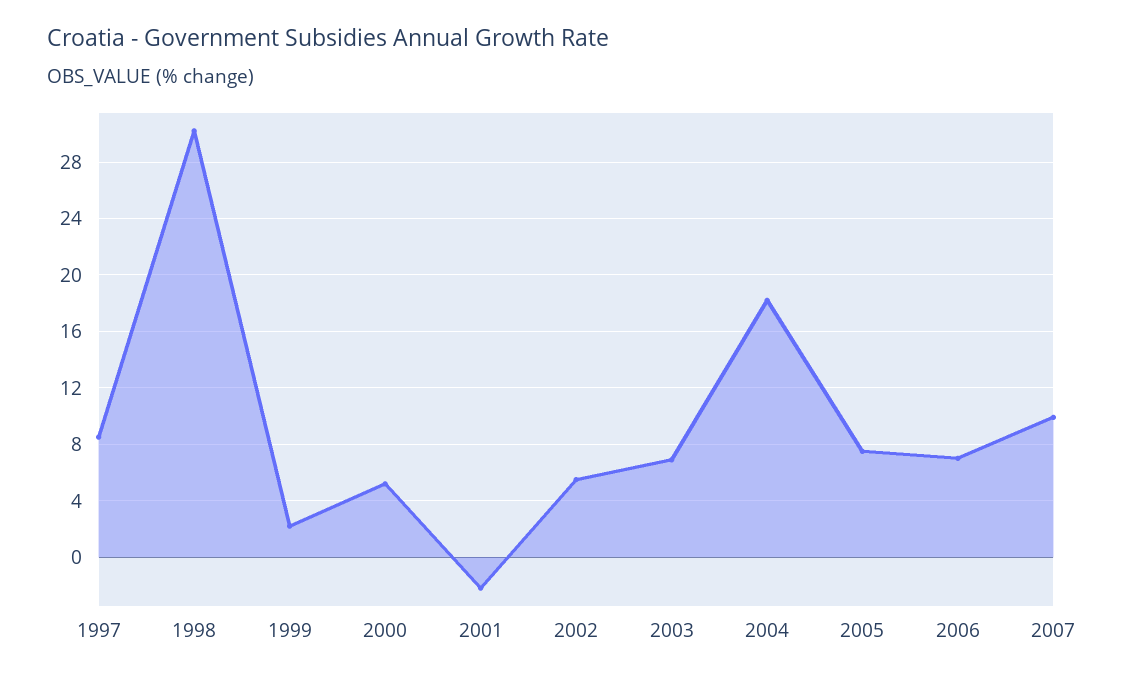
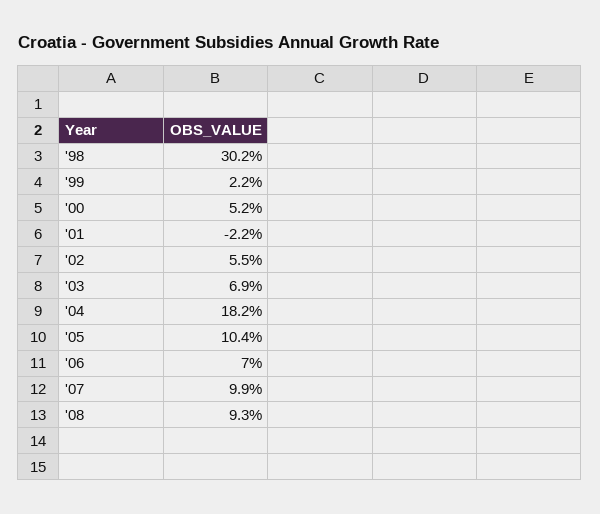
1997: 8.5 -> none
2005: 7.5 -> 10.4
'08: none -> 9.3

